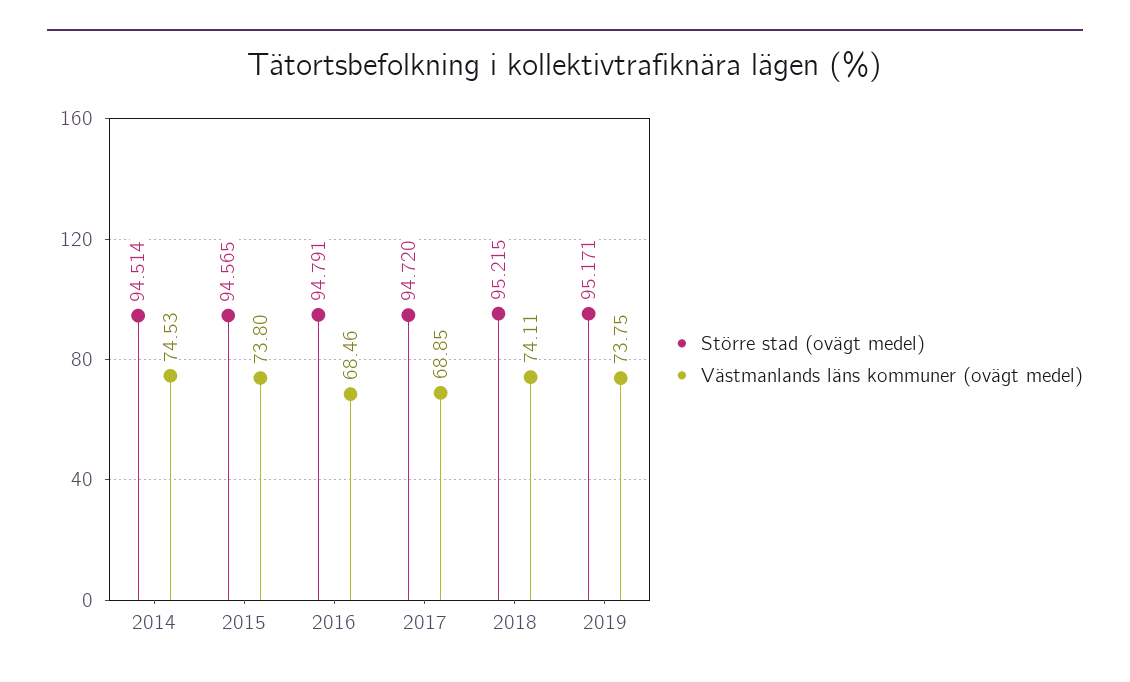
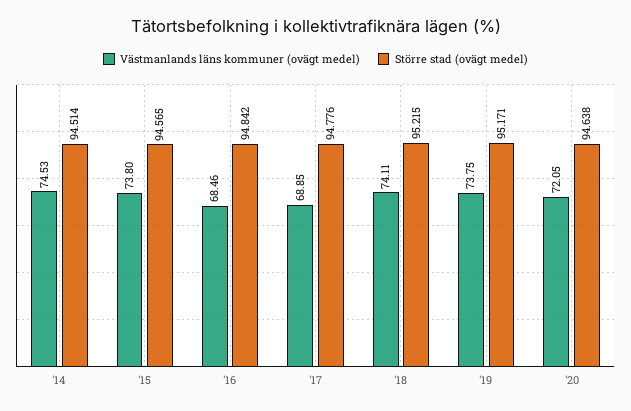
Större stad (ovägt medel), 2016: 94.791 -> 94.842
Större stad (ovägt medel), 2017: 94.72 -> 94.776
Västmanlands läns kommuner (ovägt medel), '20: none -> 72.05
Större stad (ovägt medel), '20: none -> 94.638

